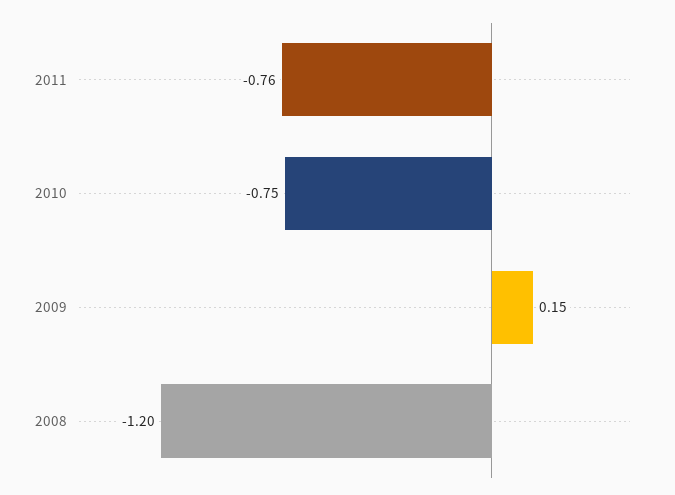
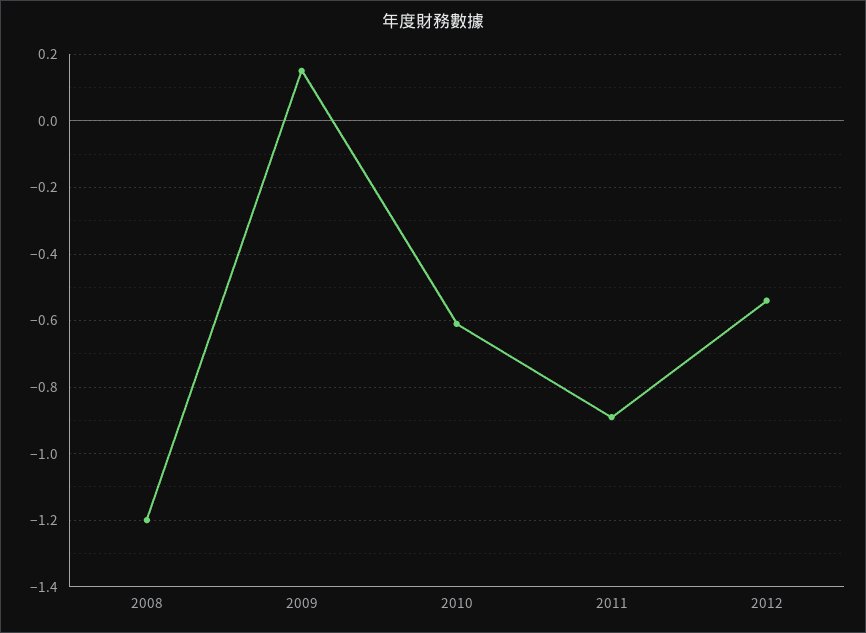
2011: -0.76 -> -0.9
2010: -0.75 -> -0.6
2012: none -> -0.55

